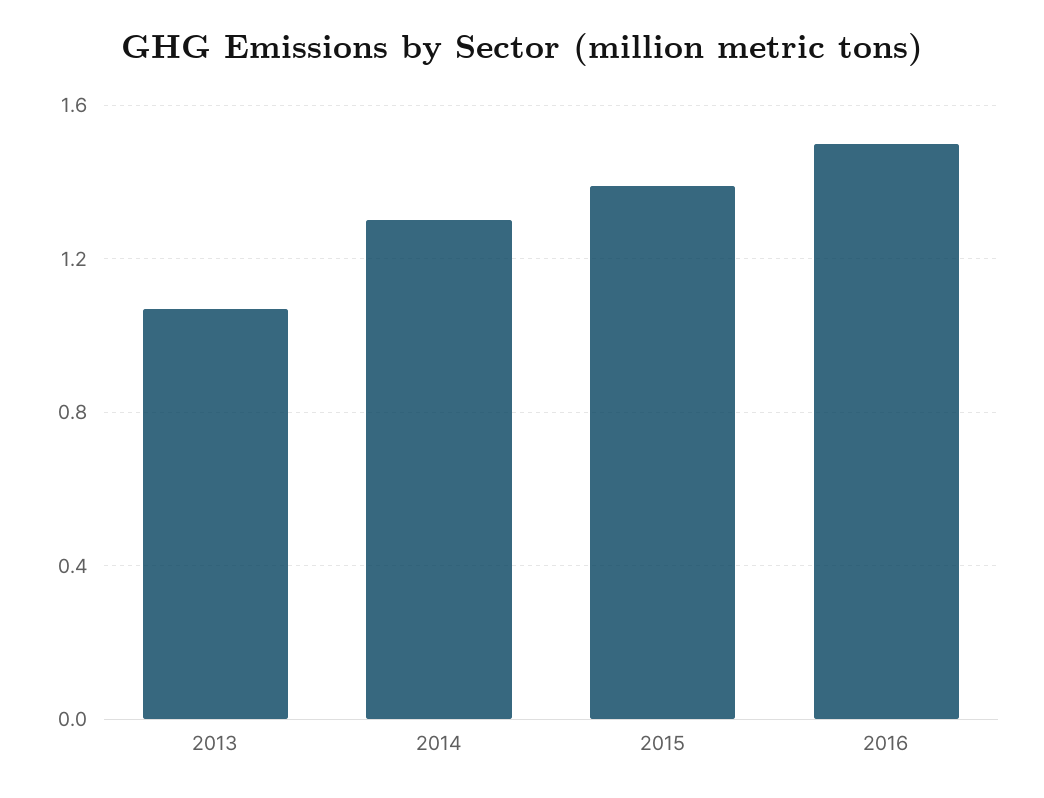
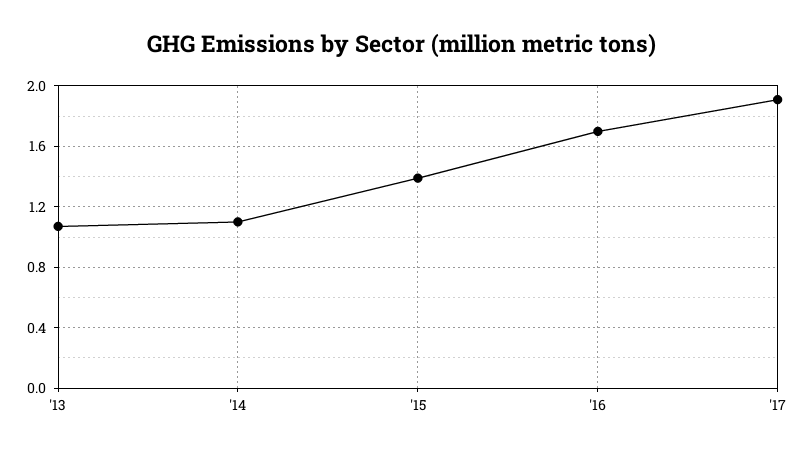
2014: 1.3 -> 1.1
2016: 1.5 -> 1.7
'17: none -> 1.9

